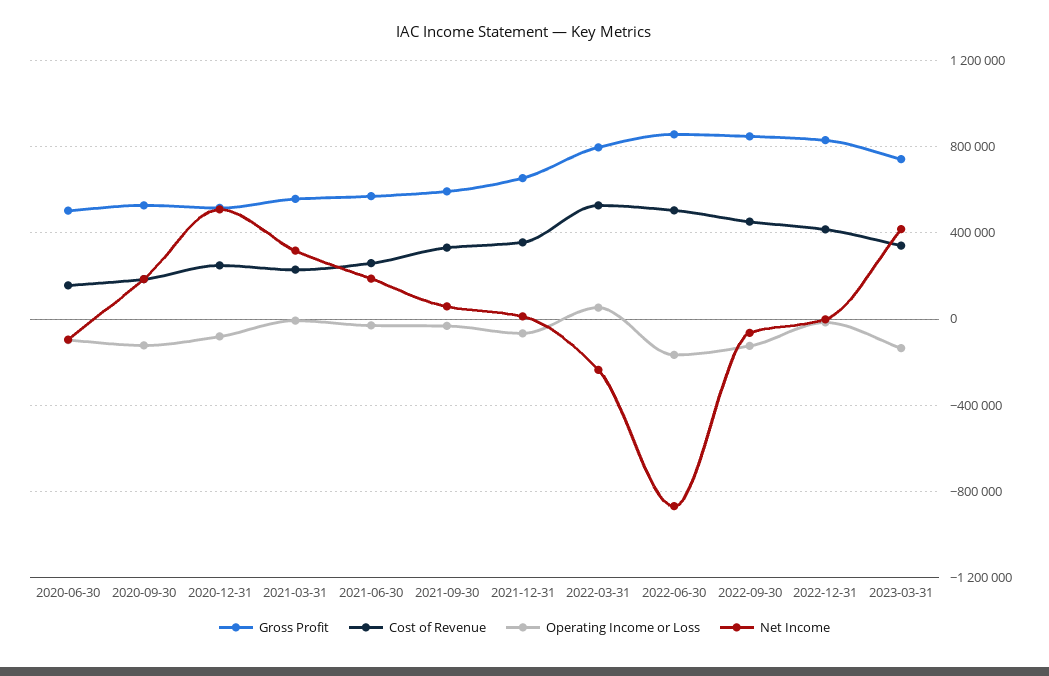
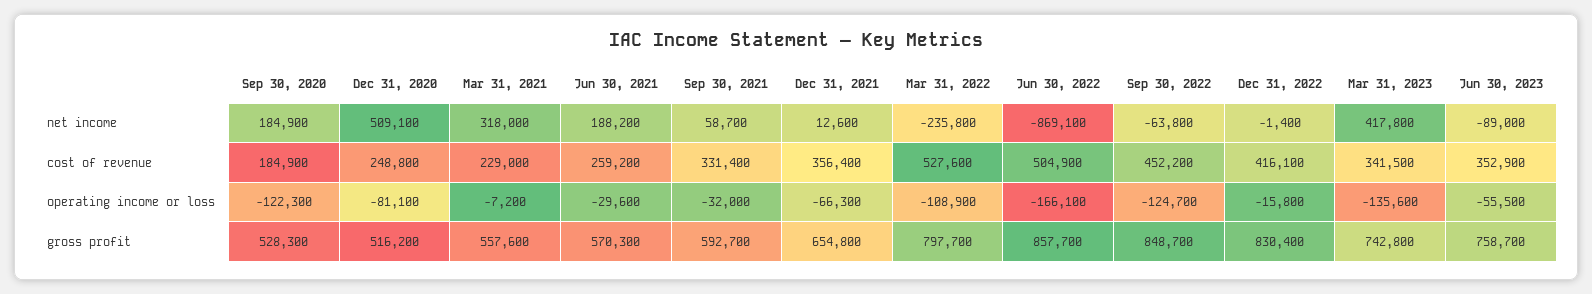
Gross Profit, 2020-06-30: 500000 -> none
Cost of Revenue, 2020-06-30: 150000 -> none
Operating Income or Loss, 2020-06-30: -100000 -> none
Net Income, 2020-06-30: -100000 -> none
Operating Income or Loss, 2022-03-31: 50000 -> -108900
Net Income, Jun 30, 2023: none -> -89000
Cost of Revenue, Jun 30, 2023: none -> 352900
Operating Income or Loss, Jun 30, 2023: none -> -55500
Gross Profit, Jun 30, 2023: none -> 758700

